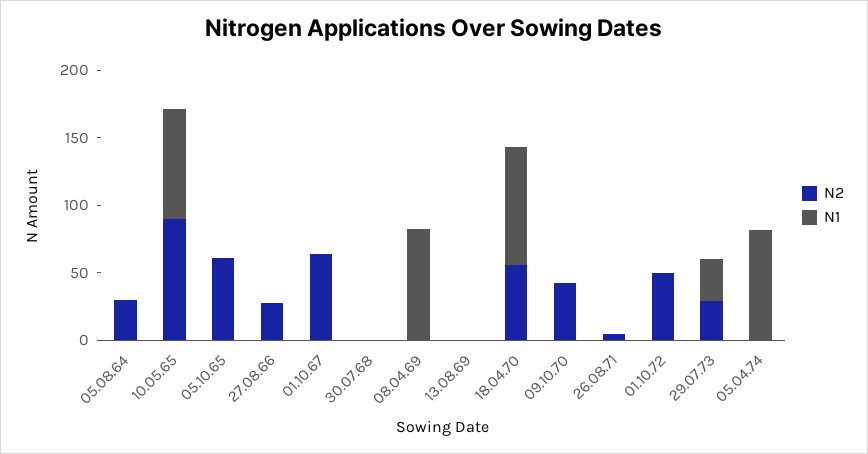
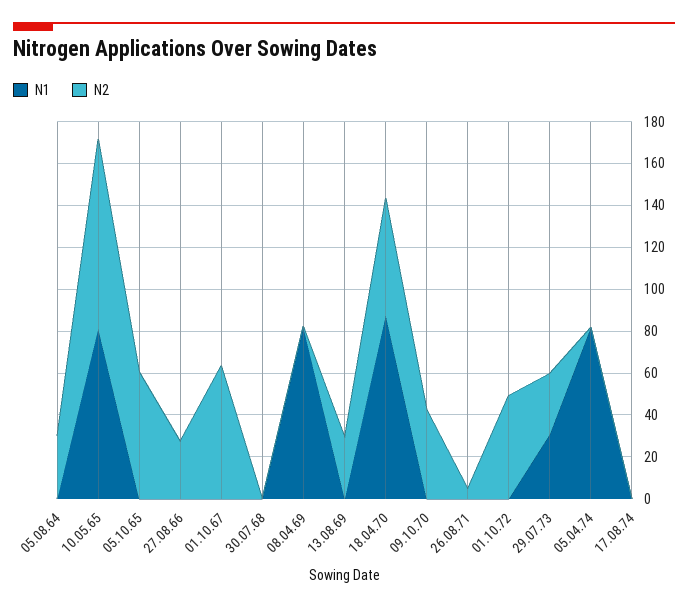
N2, 13.08.69: 0 -> 30
N1, 17.08.74: none -> 0
N2, 17.08.74: none -> 0

